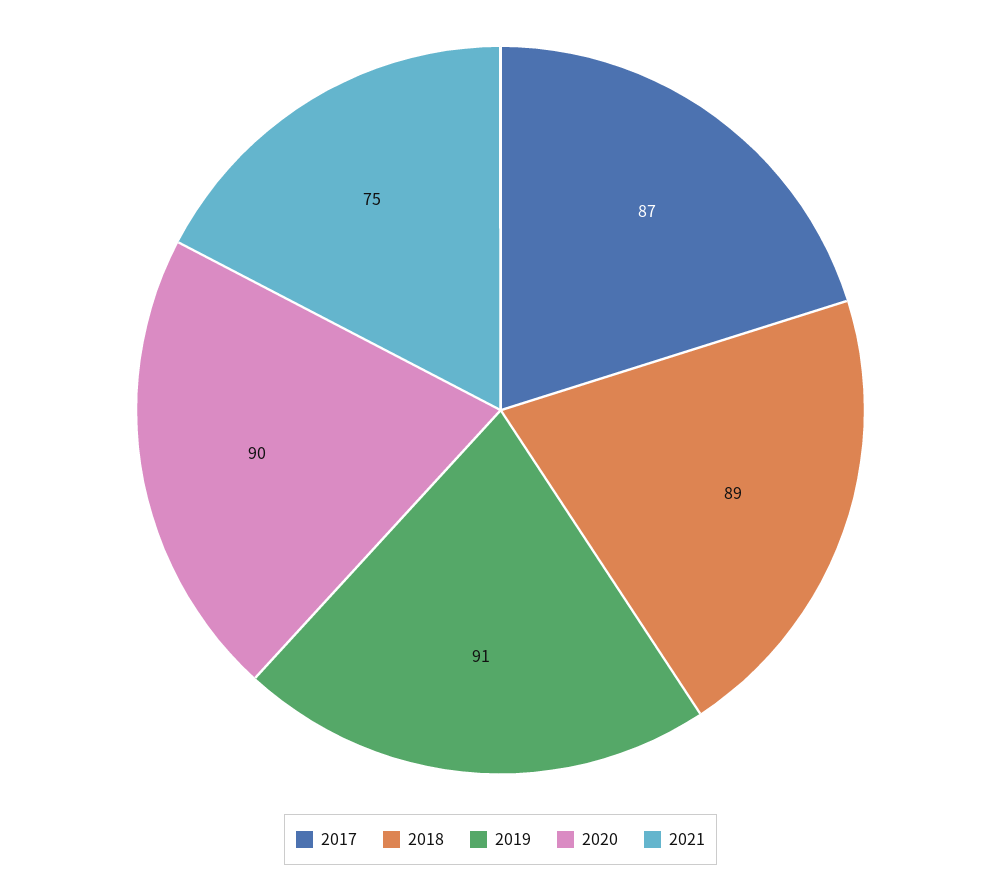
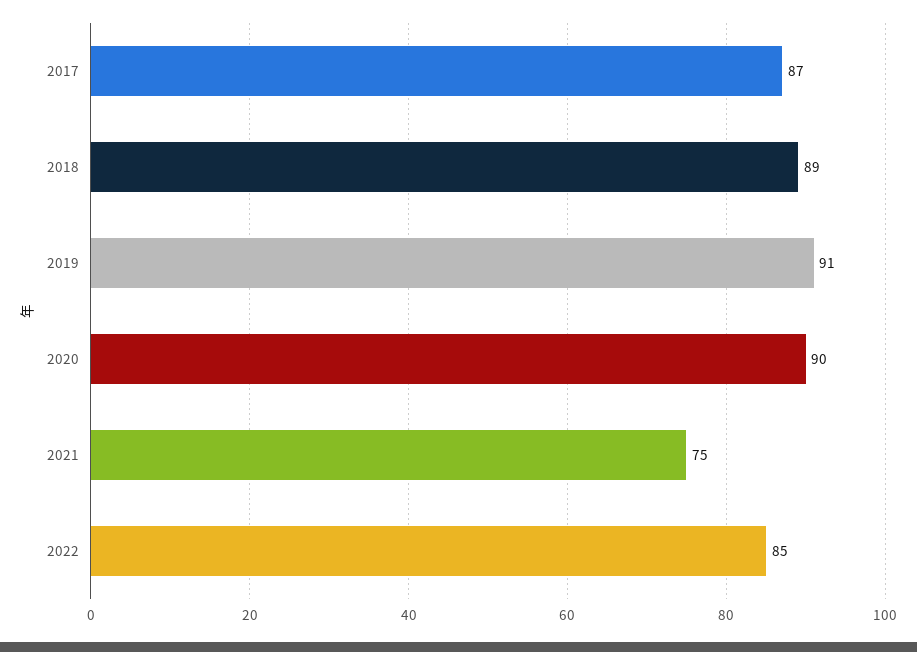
2022: none -> 85

